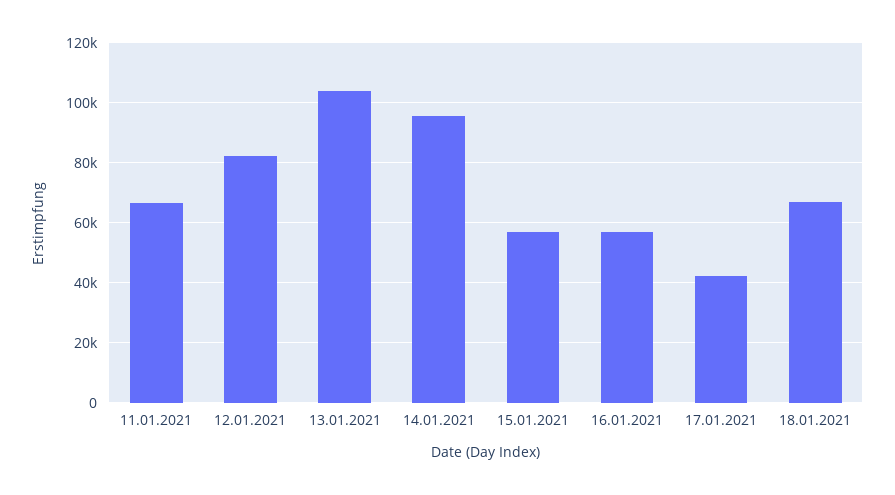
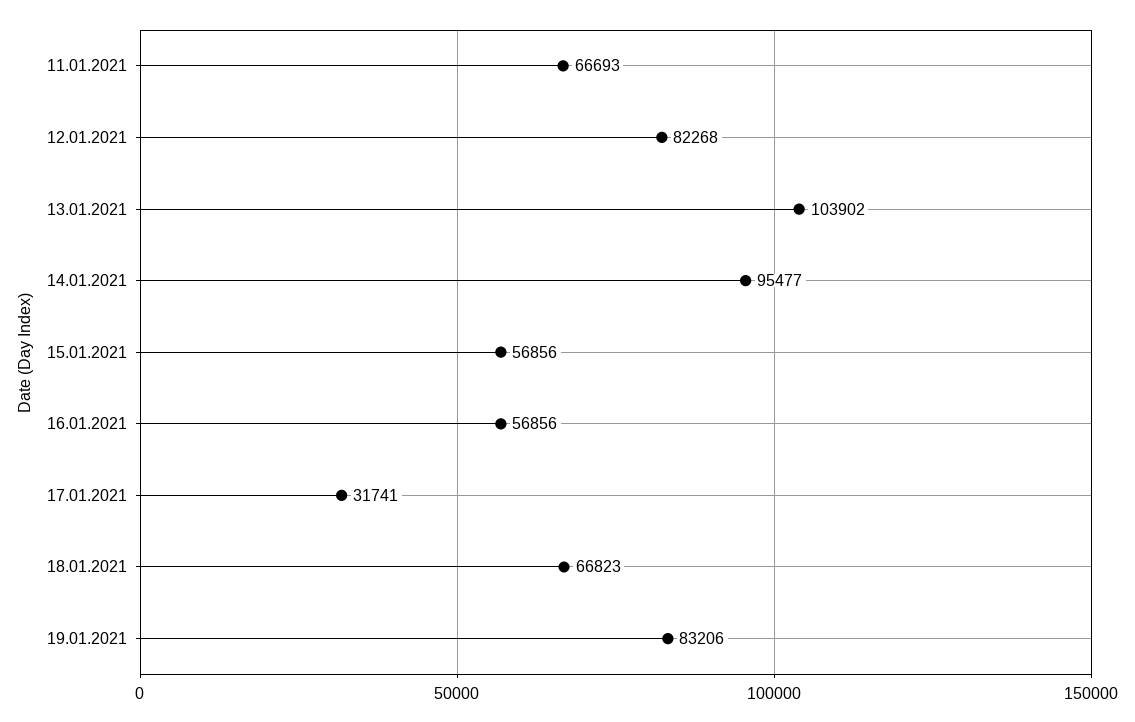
17.01.2021: 42000 -> 31741
19.01.2021: none -> 83206

